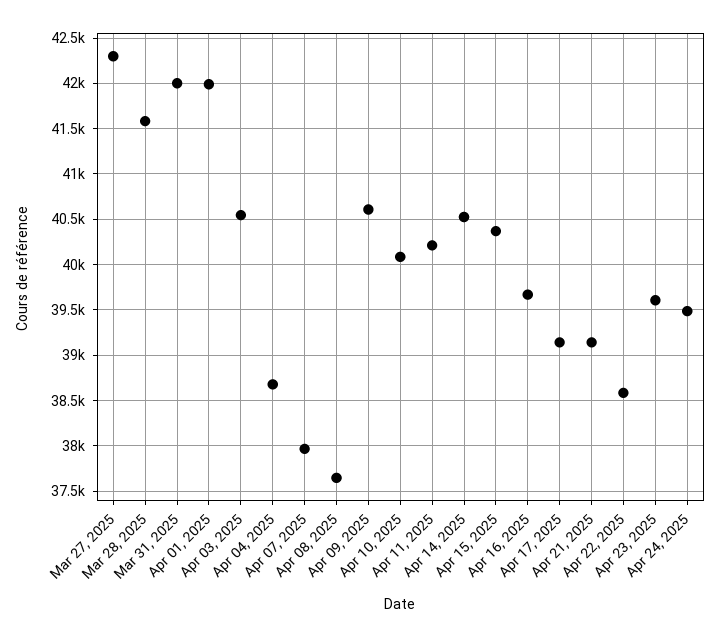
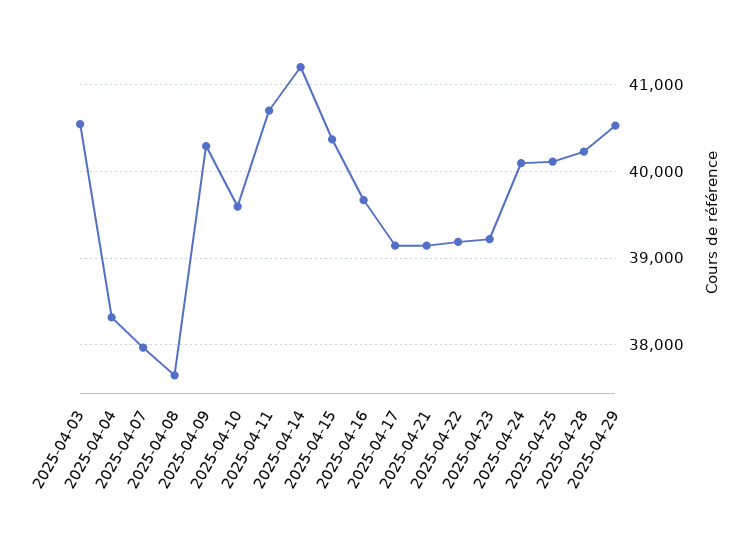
Mar 27, 2025: 42300 -> none
Mar 28, 2025: 41600 -> none
Mar 31, 2025: 42000 -> none
Apr 01, 2025: 42000 -> none
Apr 04, 2025: 38700 -> 38300
Apr 09, 2025: 40600 -> 40300
Apr 10, 2025: 40100 -> 39600
Apr 11, 2025: 40200 -> 40700
Apr 14, 2025: 40500 -> 41200
Apr 22, 2025: 38600 -> 39200
Apr 23, 2025: 39600 -> 39200
Apr 24, 2025: 39500 -> 40100
2025-04-25: none -> 40100
2025-04-28: none -> 40200
2025-04-29: none -> 40500

